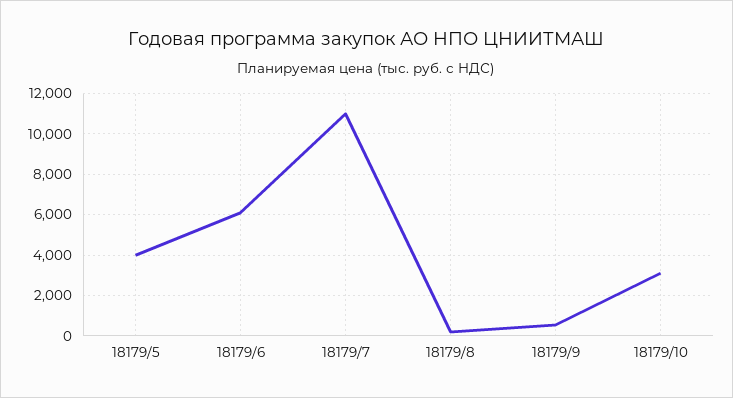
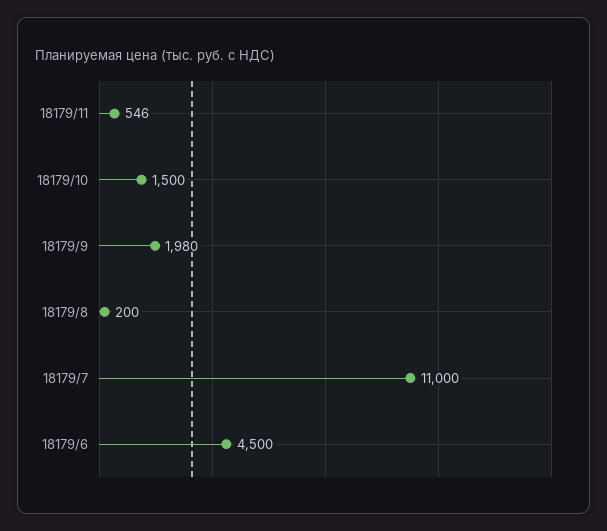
18179/5: 4000 -> none
18179/6: 6000 -> 4500
18179/9: 500 -> 1980
18179/10: 3000 -> 1500
18179/11: none -> 546

